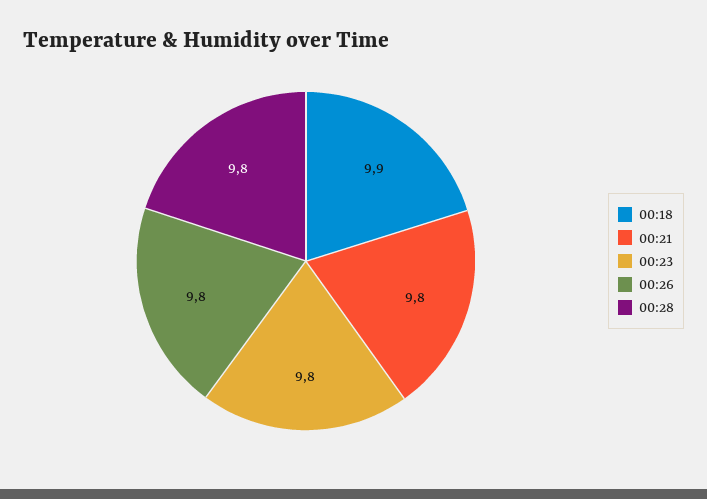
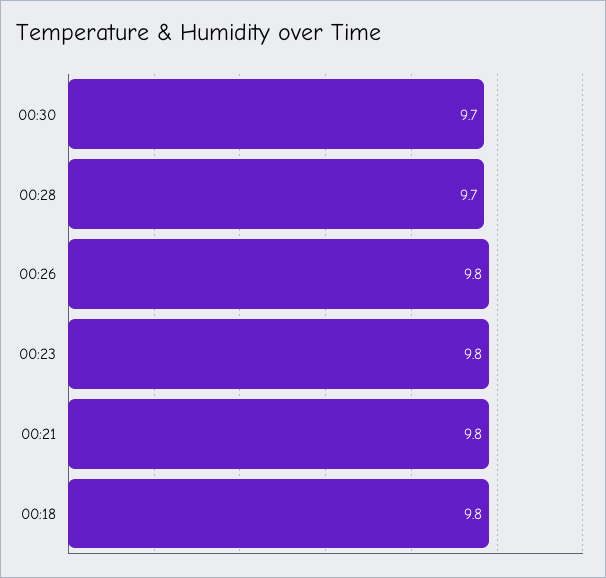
00:18: 9.9 -> 9.8
00:28: 9.8 -> 9.7
00:30: none -> 9.7

